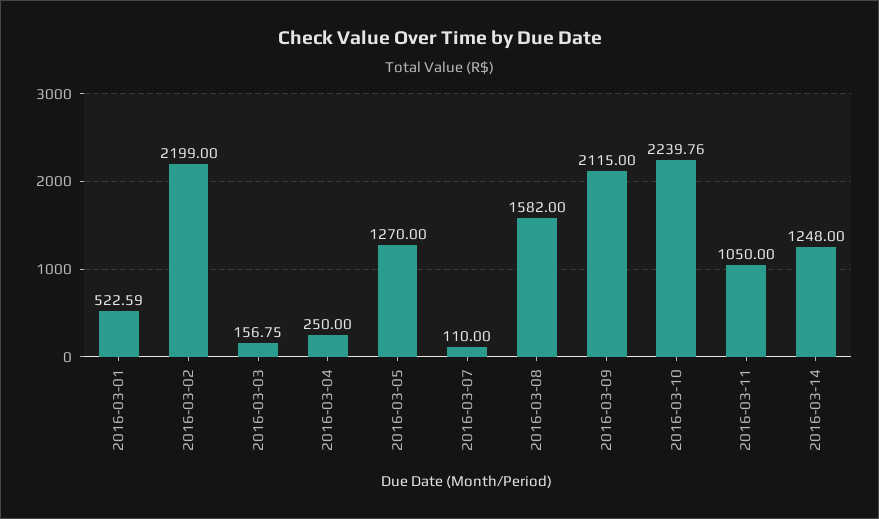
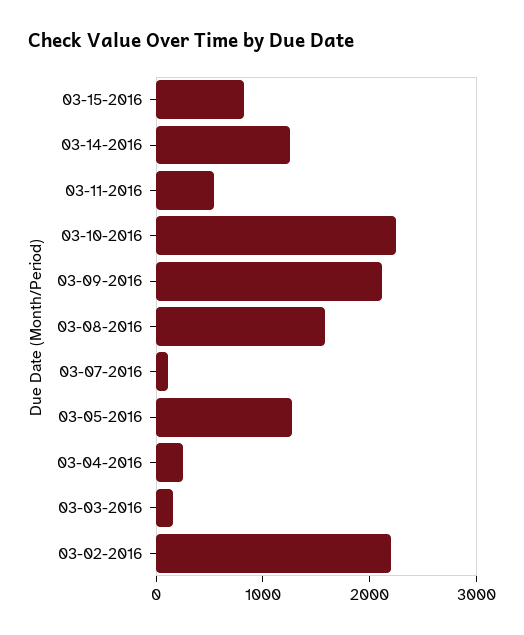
2016-03-01: 522.59 -> none
2016-03-11: 1050 -> 600
03-15-2016: none -> 800

